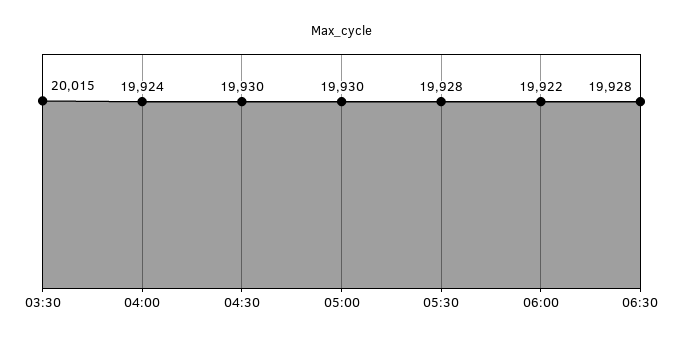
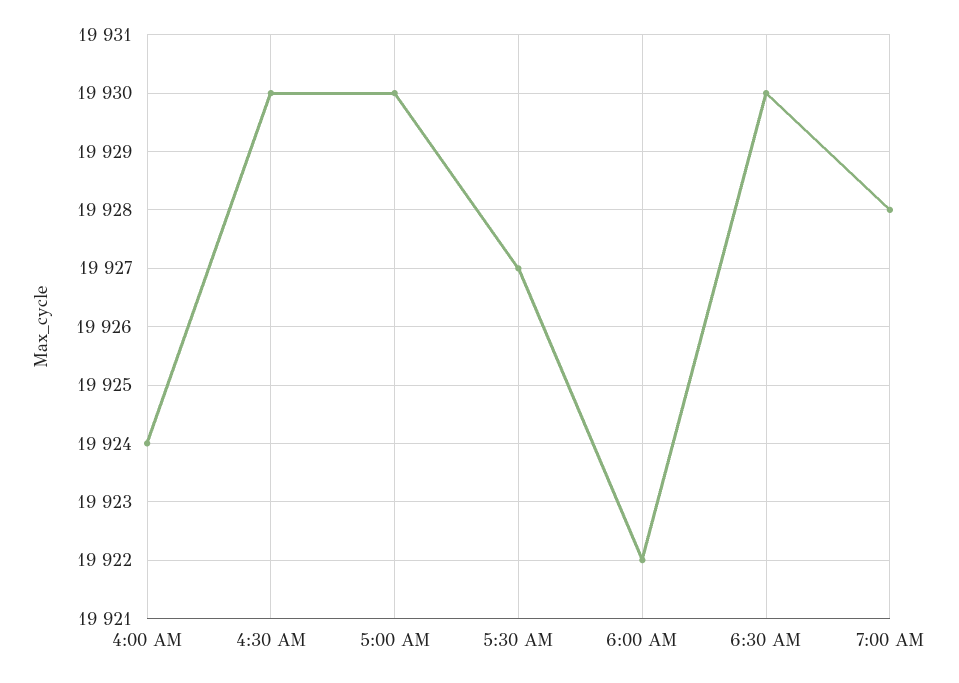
03:30: 20015 -> none
05:30: 19928 -> 19927
06:30: 19928 -> 19930
7:00 AM: none -> 19928

